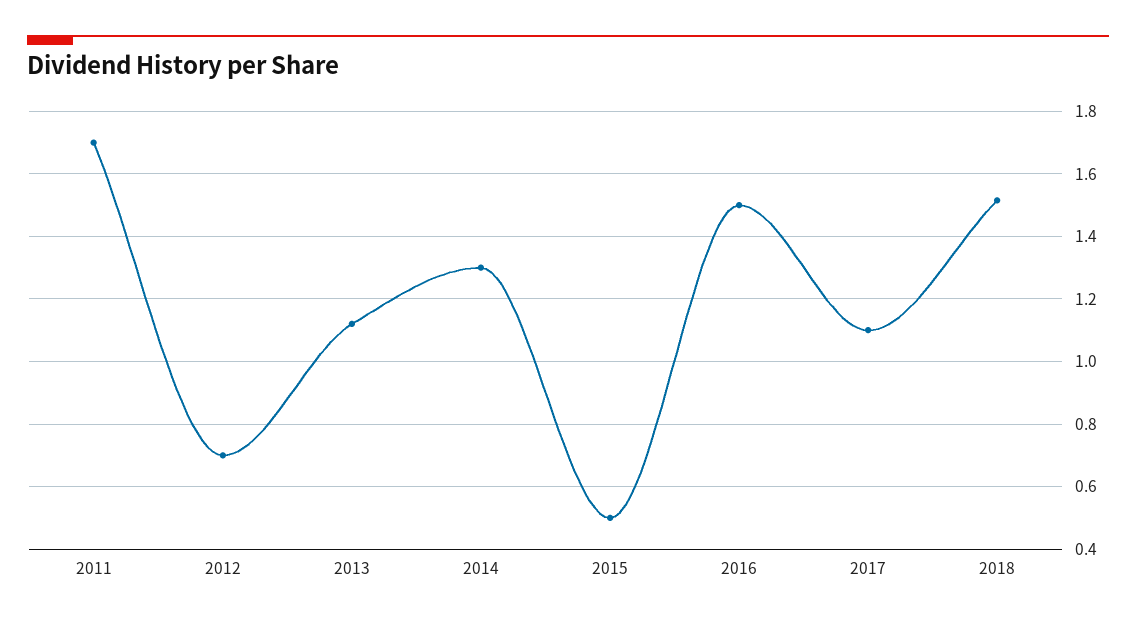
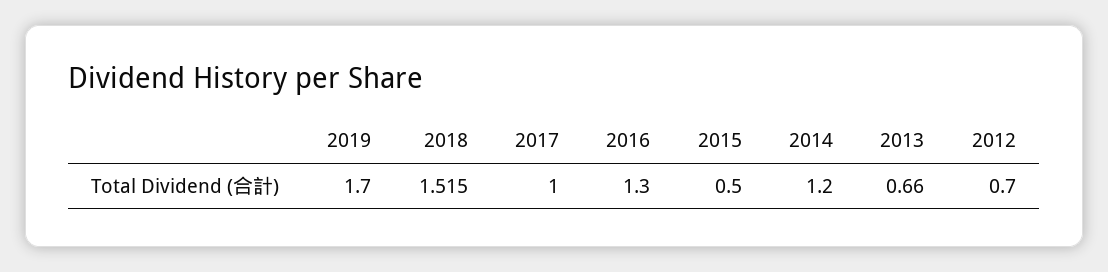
2011: 1.7 -> none
2013: 1.12 -> 0.66
2014: 1.3 -> 1.2
2016: 1.5 -> 1.3
2017: 1.1 -> 1
2019: none -> 1.7

